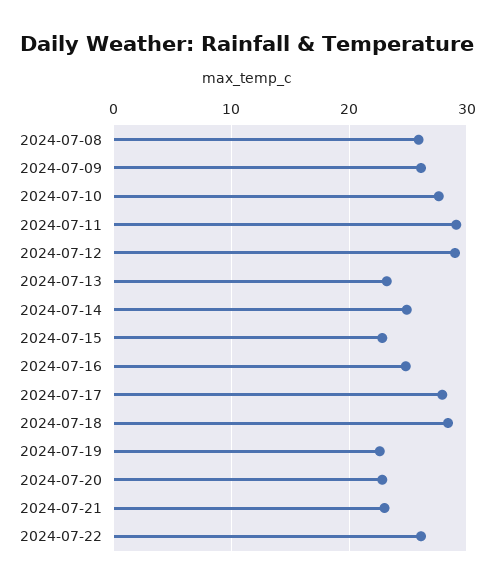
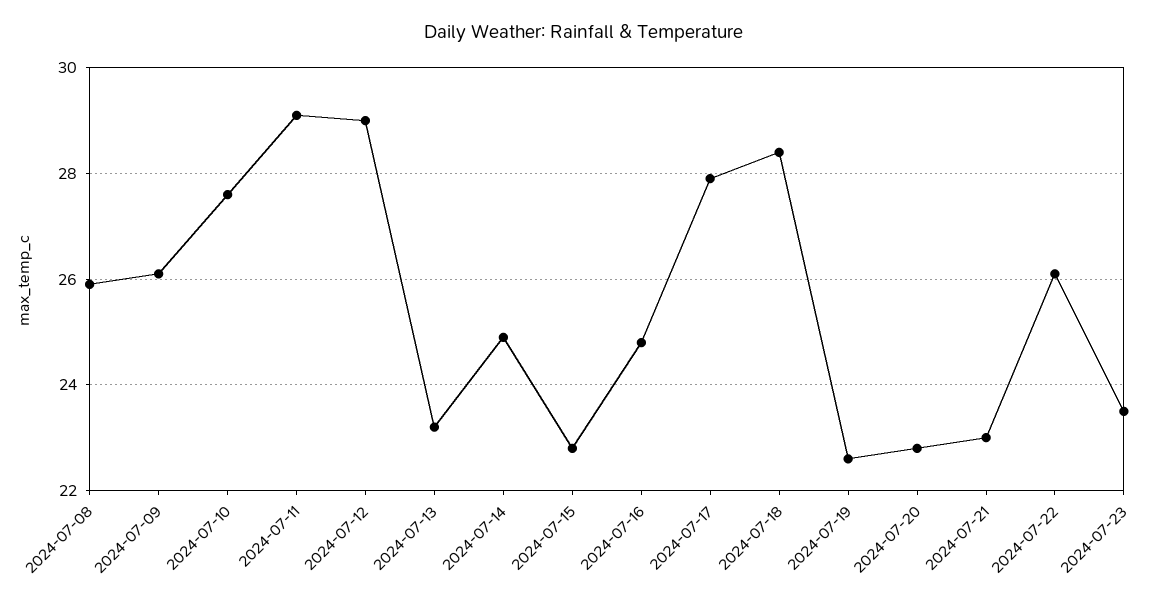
2024-07-23: none -> 23.5

